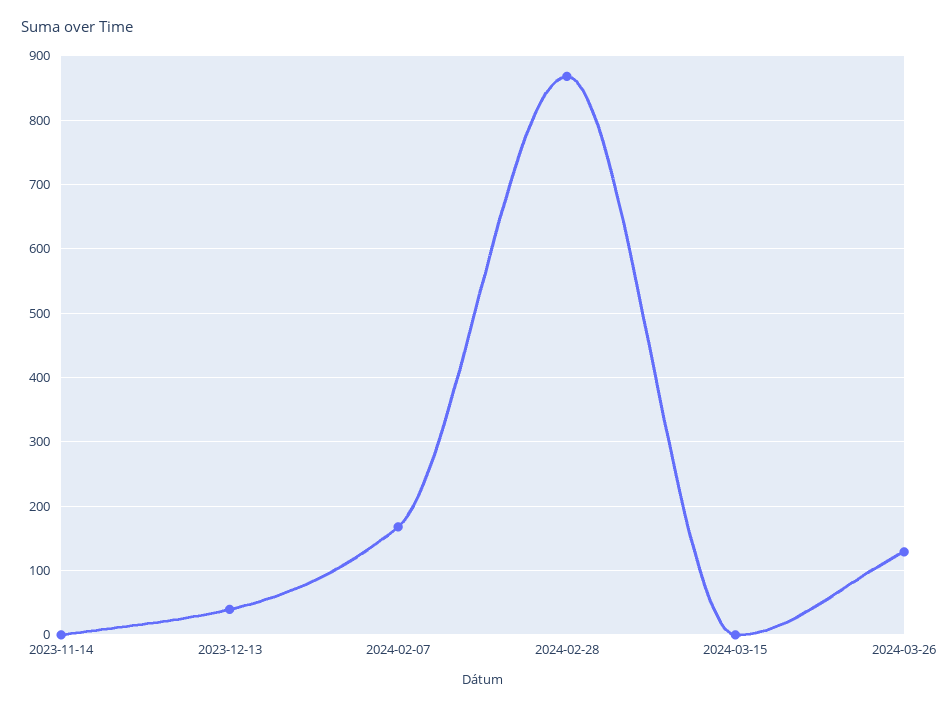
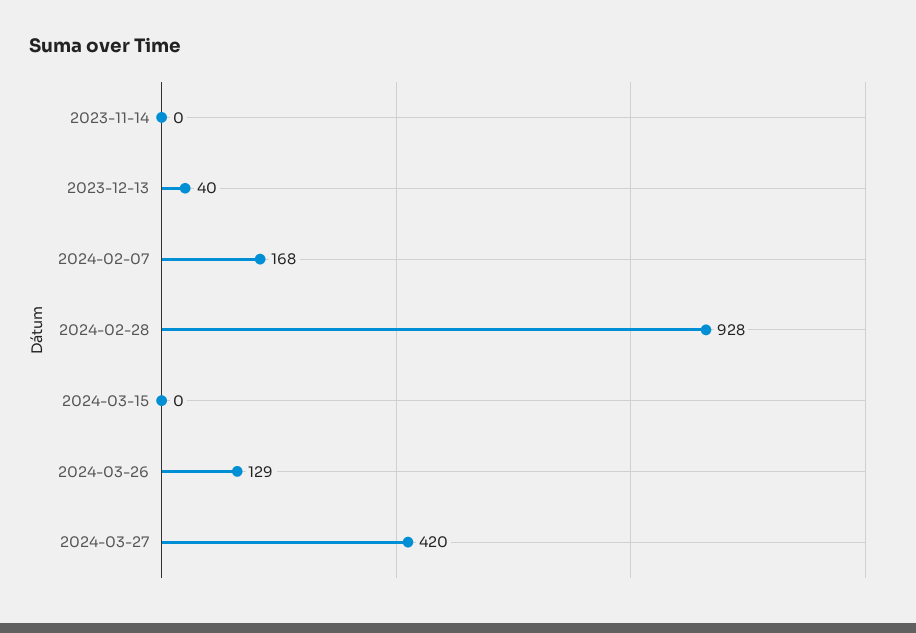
2024-02-28: 870 -> 928
2024-03-27: none -> 420

